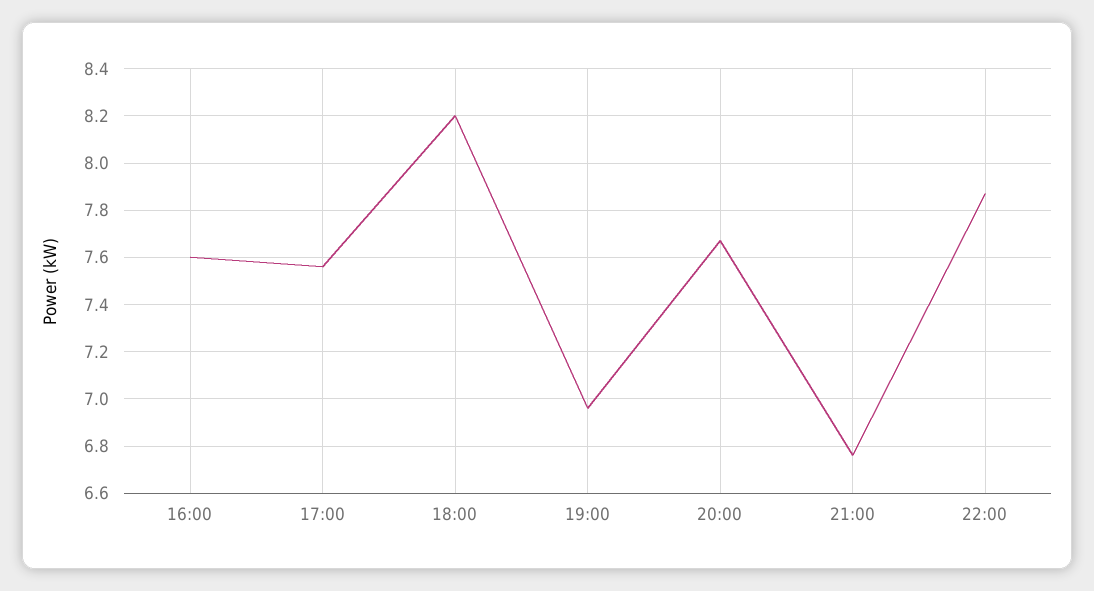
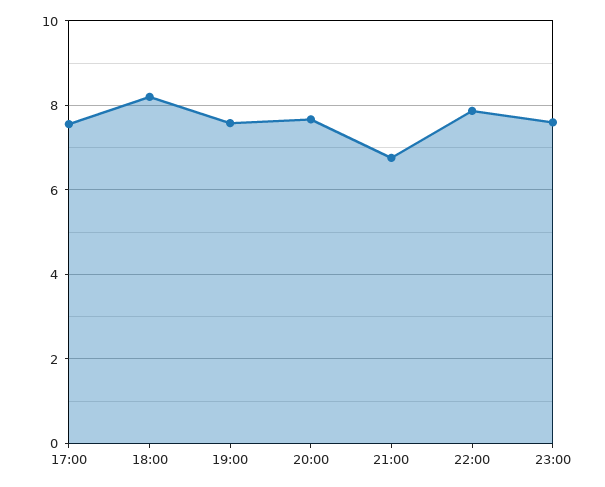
16:00: 7.6 -> none
19:00: 6.95 -> 7.6
23:00: none -> 7.6

